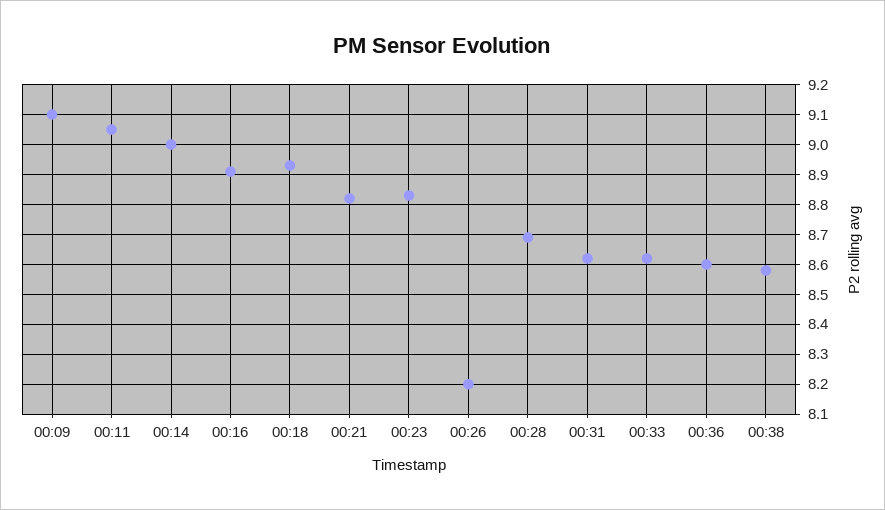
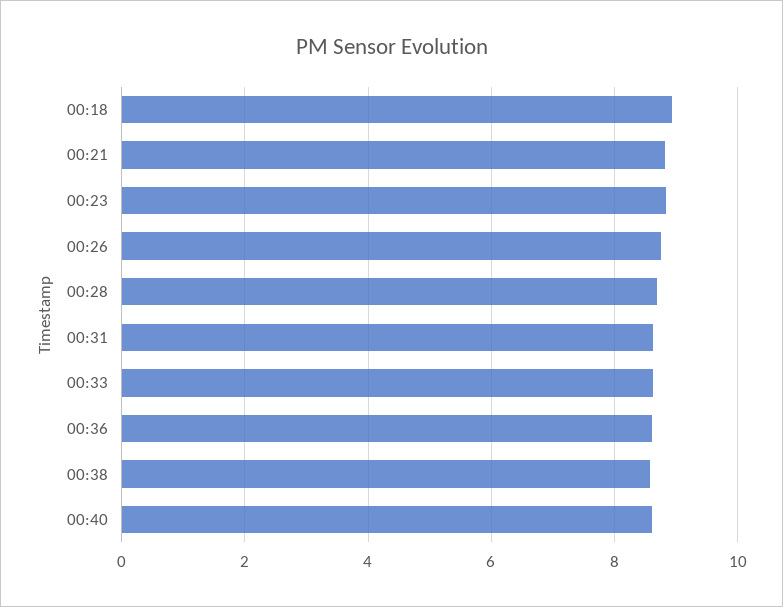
00:09: 9.1 -> none
00:11: 9.05 -> none
00:14: 9 -> none
00:16: 8.9 -> none
00:26: 8.2 -> 8.8
00:40: none -> 8.6

